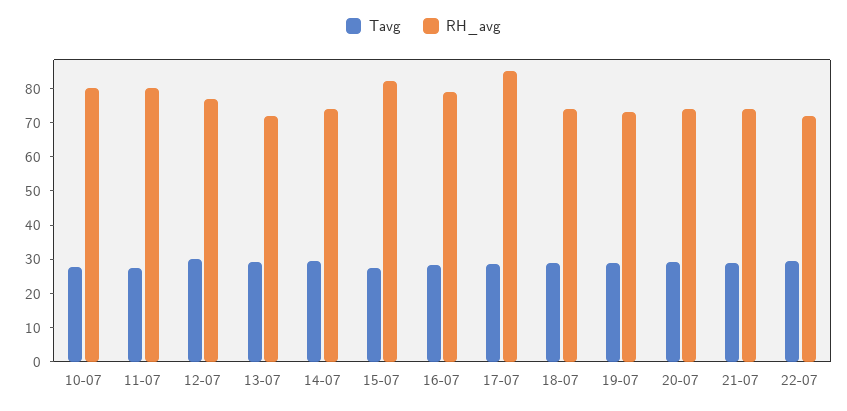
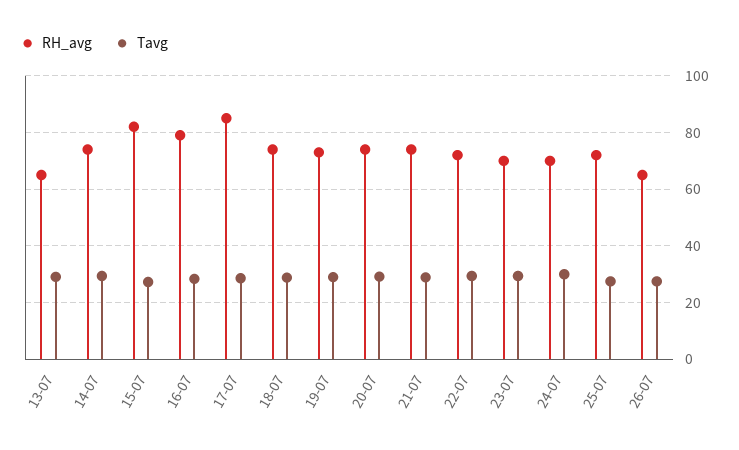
Tavg, 10-07: 27.5 -> none
RH_avg, 10-07: 80 -> none
Tavg, 11-07: 27.5 -> none
RH_avg, 11-07: 80 -> none
Tavg, 12-07: 30 -> none
RH_avg, 12-07: 77.5 -> none
RH_avg, 13-07: 72.5 -> 65
RH_avg, 23-07: none -> 70
Tavg, 23-07: none -> 30
RH_avg, 24-07: none -> 70
Tavg, 24-07: none -> 30
RH_avg, 25-07: none -> 72.5
Tavg, 25-07: none -> 27.5
RH_avg, 26-07: none -> 65
Tavg, 26-07: none -> 27.5

